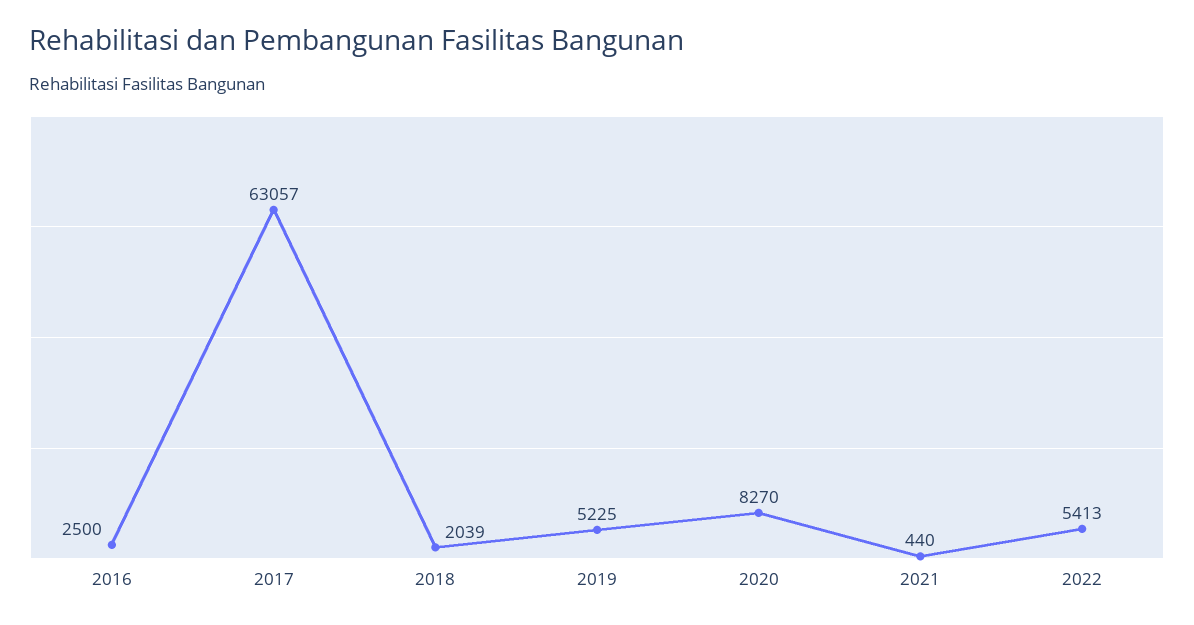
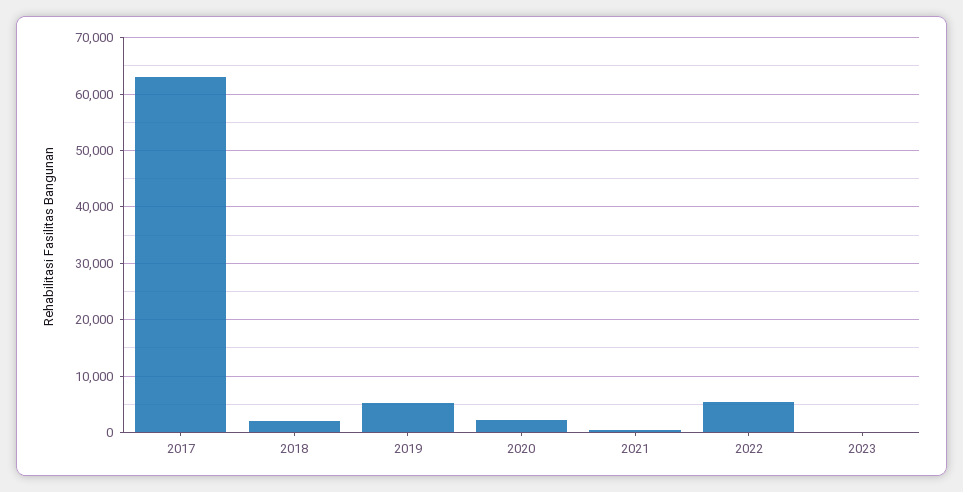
2016: 2500 -> none
2020: 8270 -> 2000
2023: none -> 0

